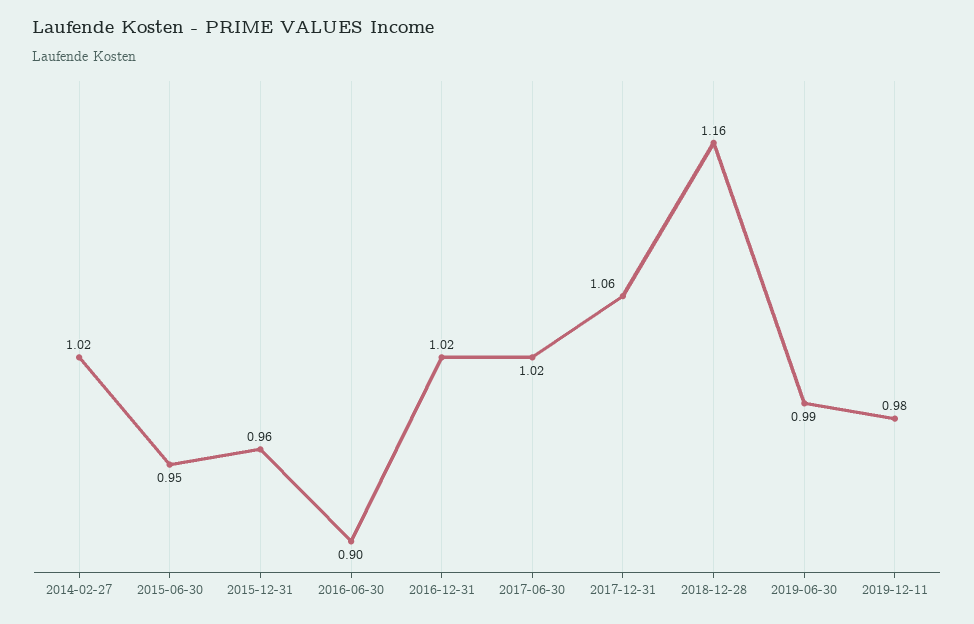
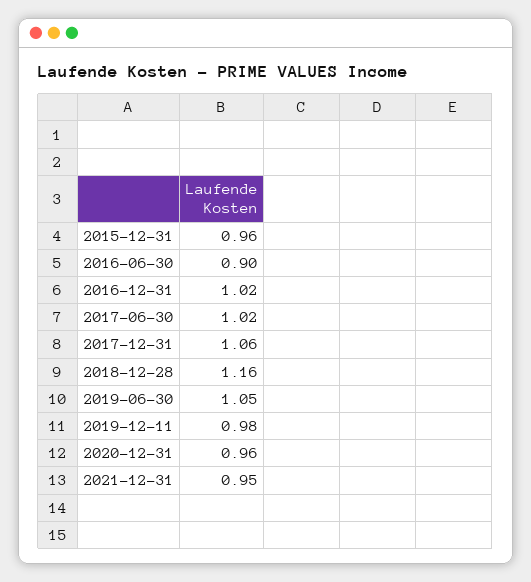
2014-02-27: 1.02 -> none
2015-06-30: 0.95 -> none
2019-06-30: 0.99 -> 1.05
2020-12-31: none -> 0.96
2021-12-31: none -> 0.95

